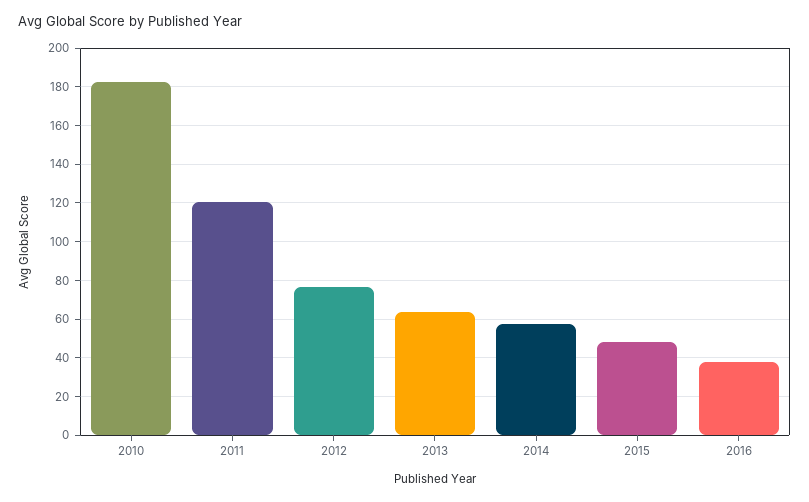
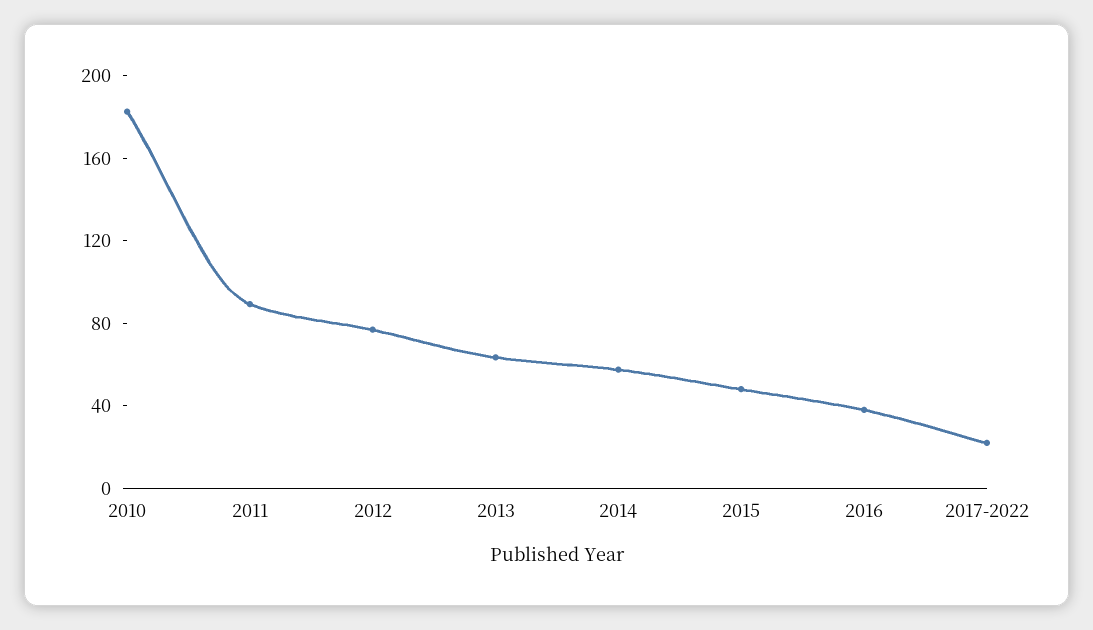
2011: 120 -> 90
2017-2022: none -> 20

